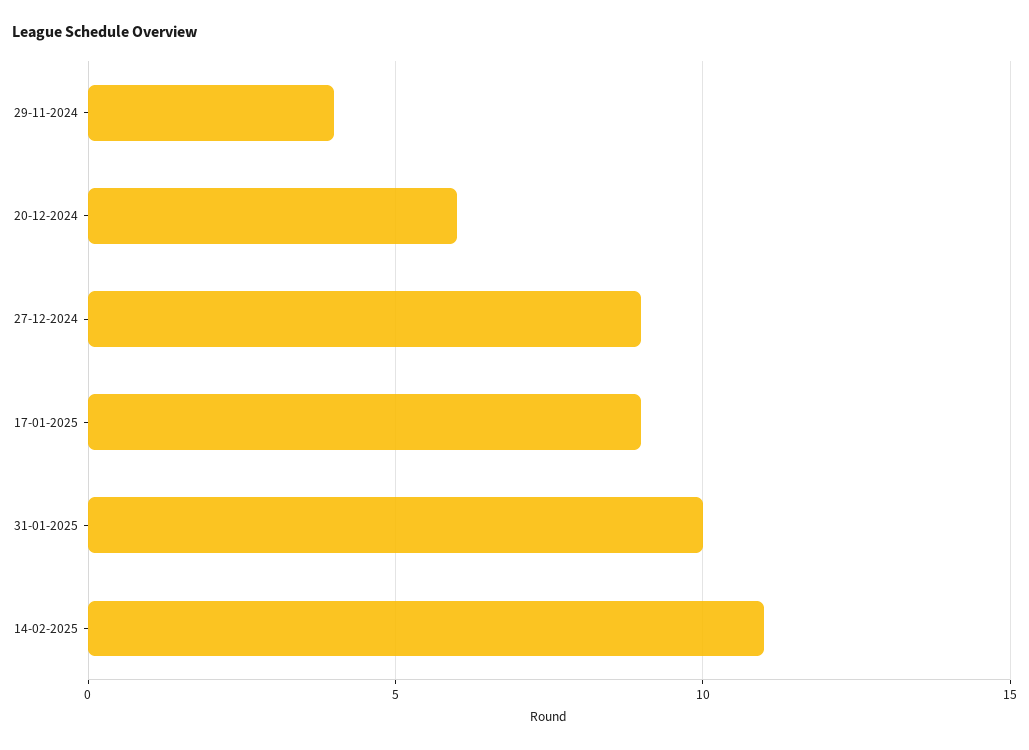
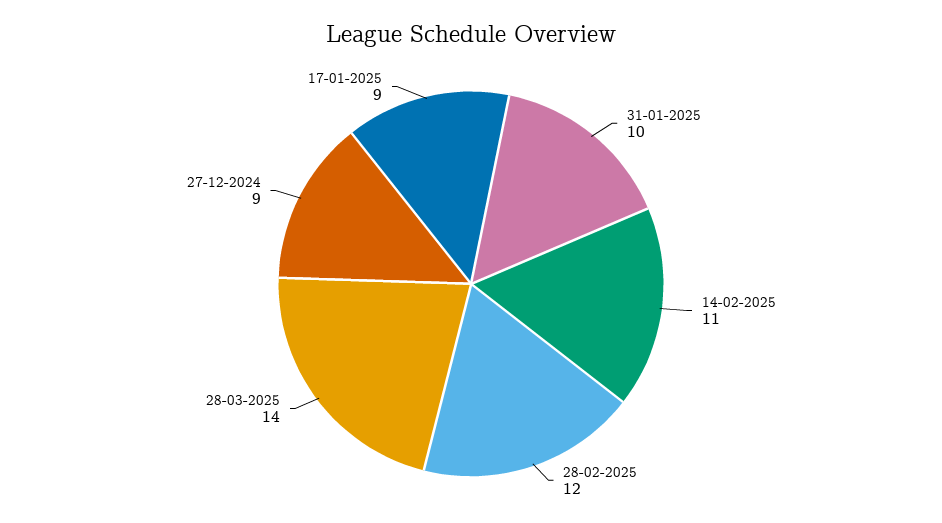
29-11-2024: 4 -> none
20-12-2024: 6 -> none
28-02-2025: none -> 12
28-03-2025: none -> 14

